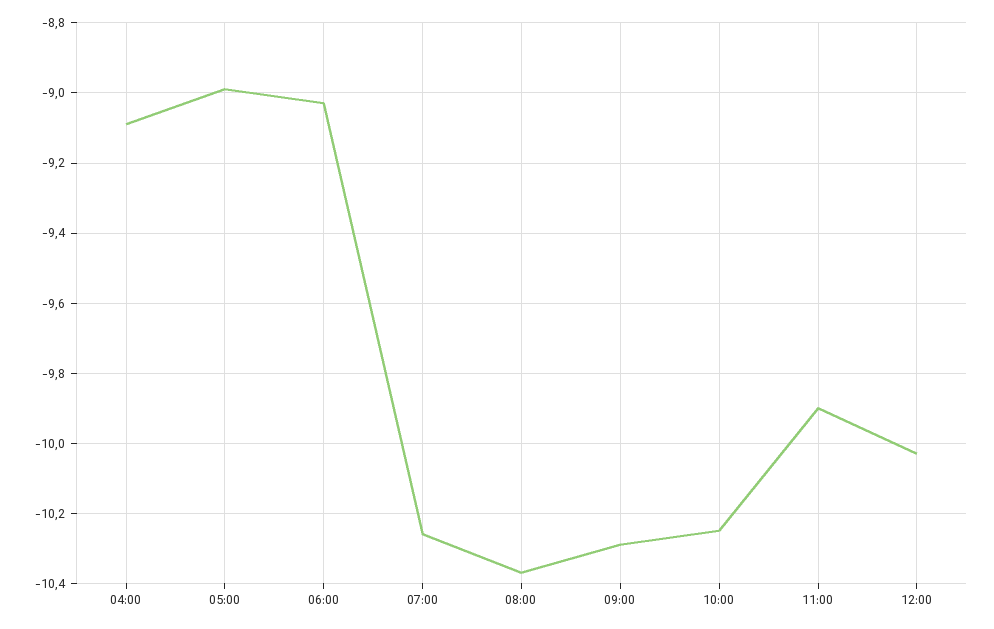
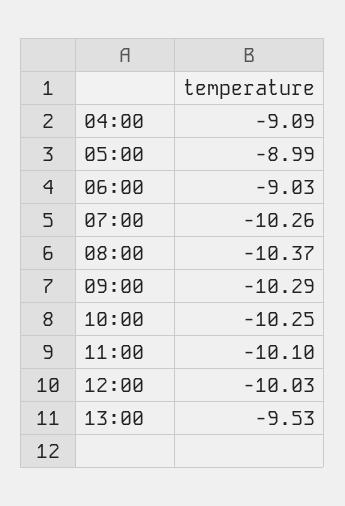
11:00: -9.9 -> -10.1
13:00: none -> -9.53

